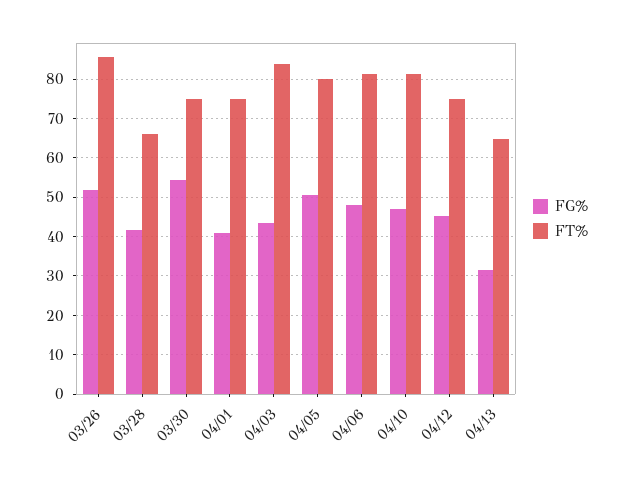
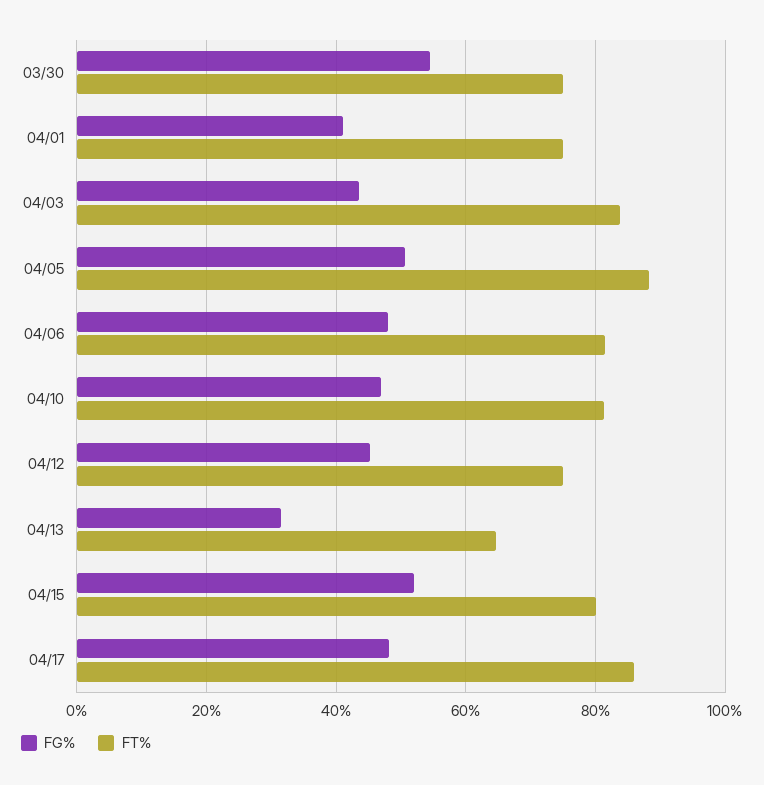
FG%, 03/26: 52 -> none
FT%, 03/26: 86 -> none
FG%, 03/28: 42 -> none
FT%, 03/28: 66 -> none
FT%, 04/05: 80 -> 88
FG%, 04/15: none -> 52
FT%, 04/15: none -> 80
FG%, 04/17: none -> 48
FT%, 04/17: none -> 86

